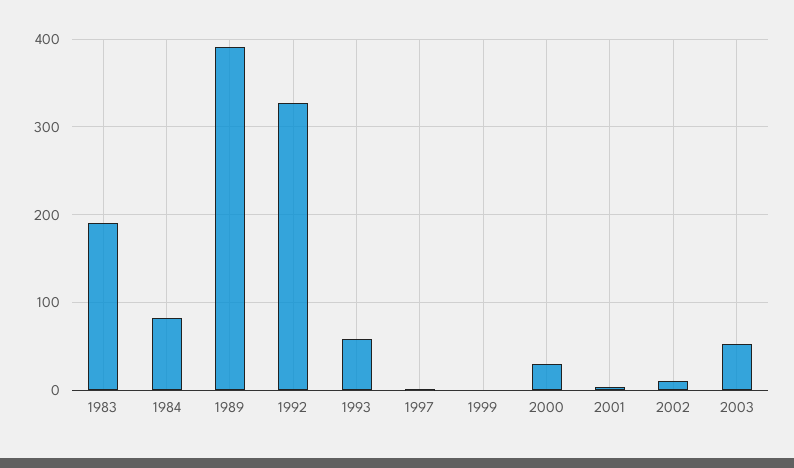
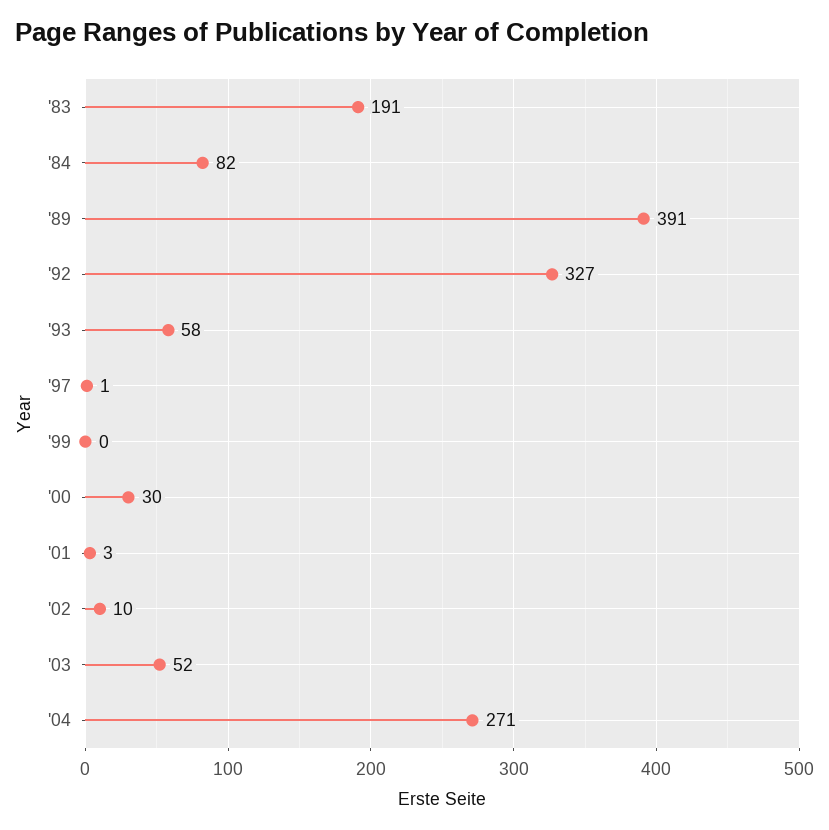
'04: none -> 271

